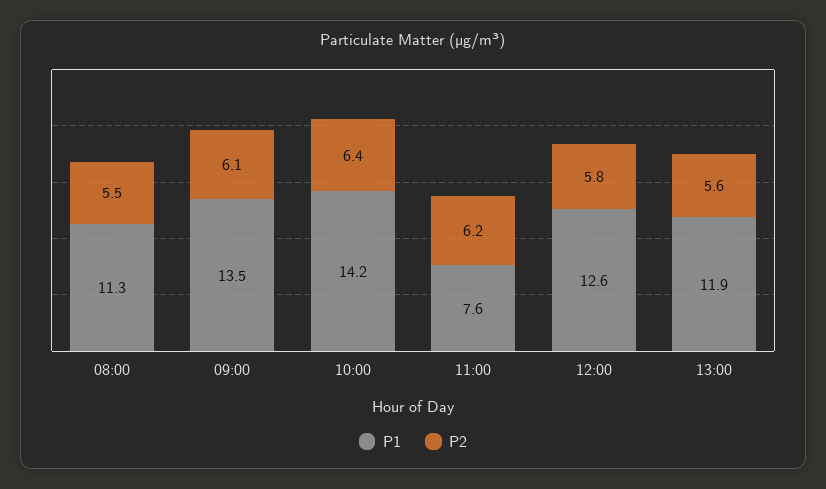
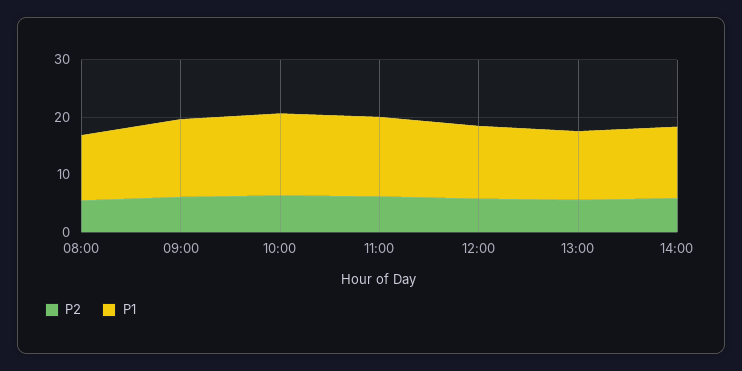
P1, 11:00: 7.6 -> 14
P2, 14:00: none -> 6
P1, 14:00: none -> 12

